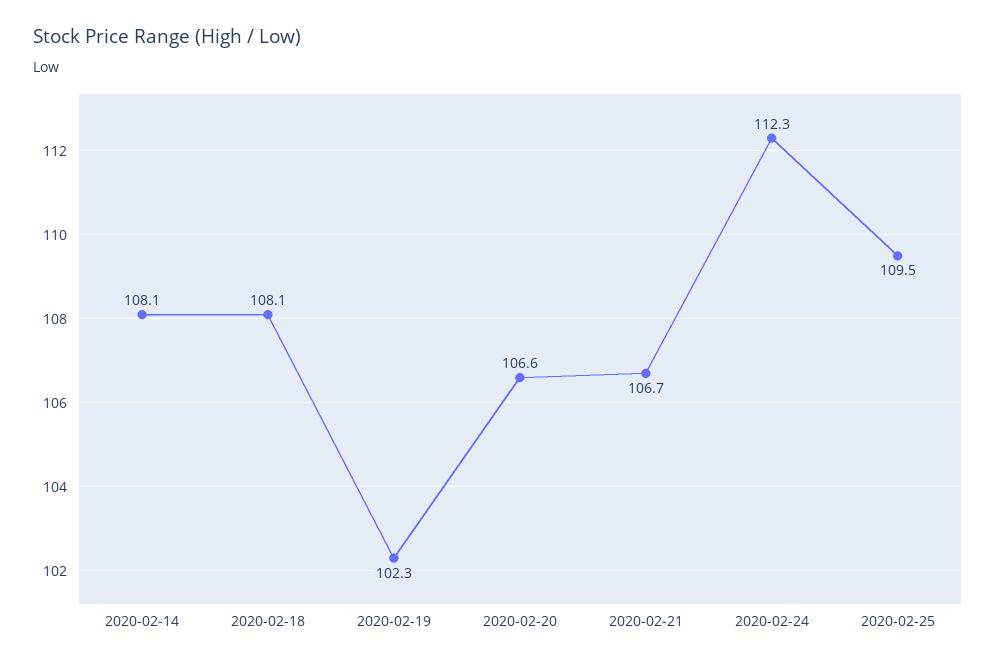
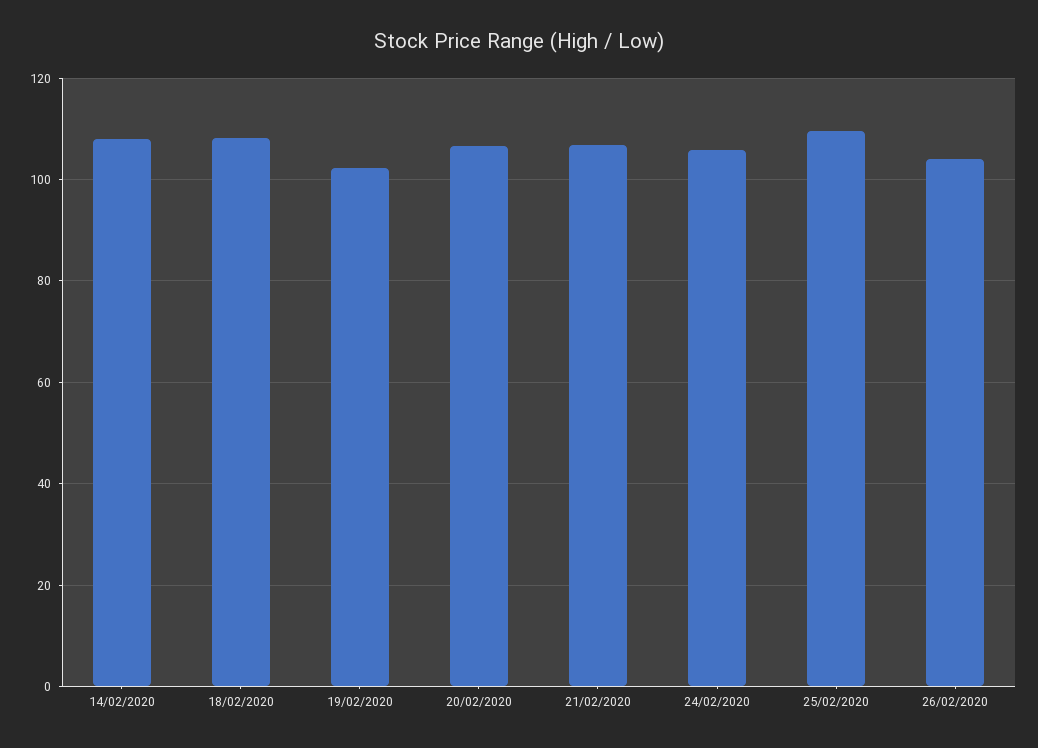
2020-02-24: 112.3 -> 106
26/02/2020: none -> 104

